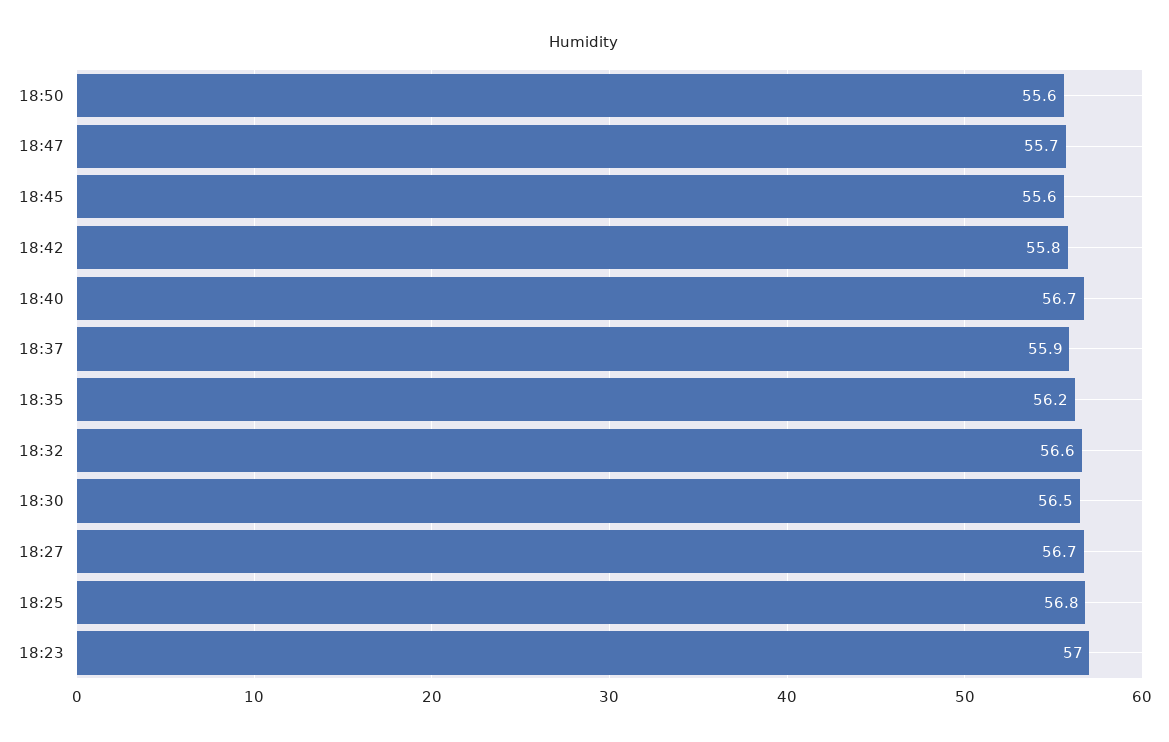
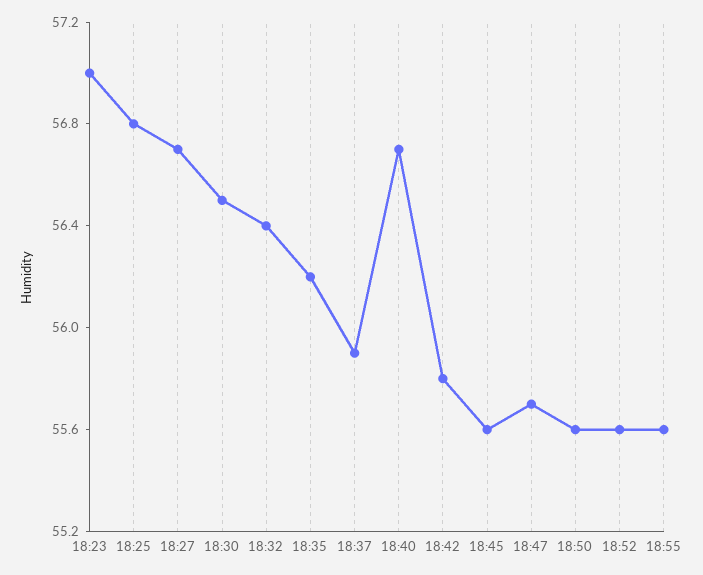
18:32: 56.6 -> 56.4
18:52: none -> 55.6
18:55: none -> 55.6

